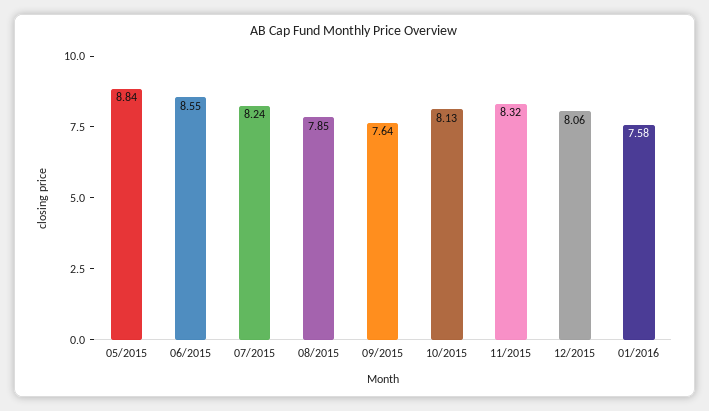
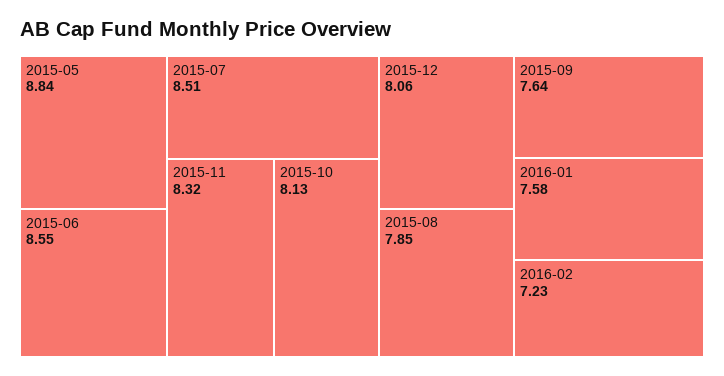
07/2015: 8.24 -> 8.51
2016-02: none -> 7.23

